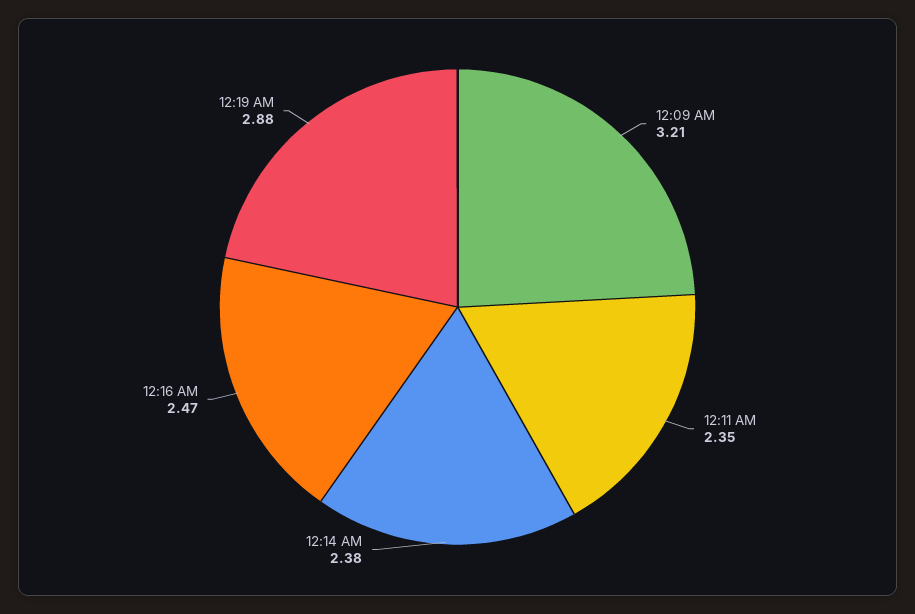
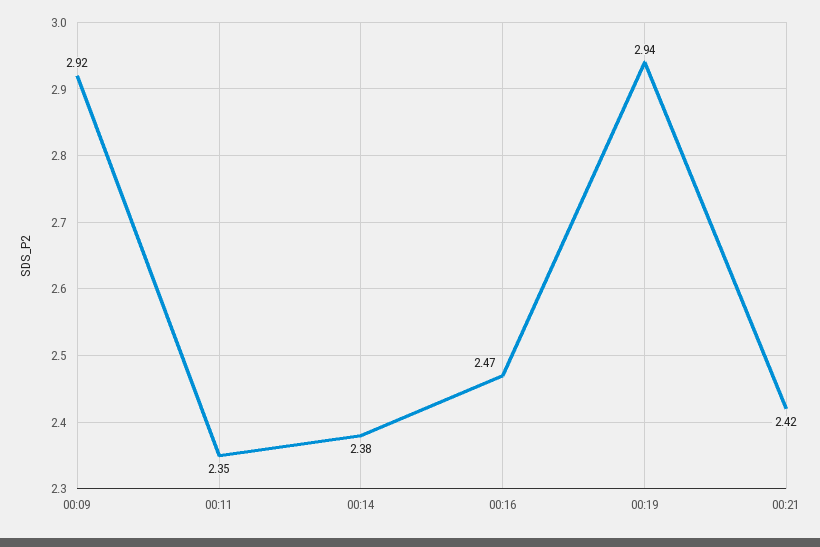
12:09 AM: 3.21 -> 2.92
12:19 AM: 2.88 -> 2.94
00:21: none -> 2.42

